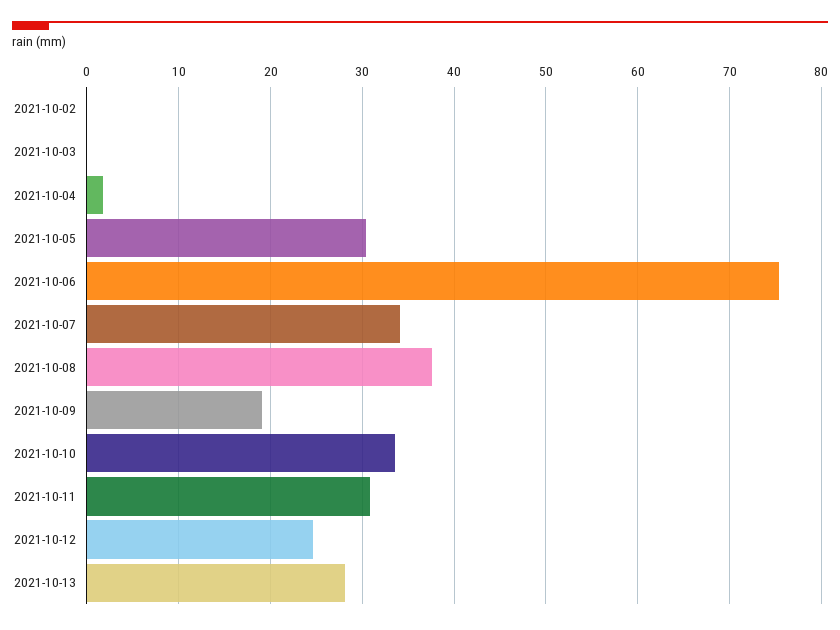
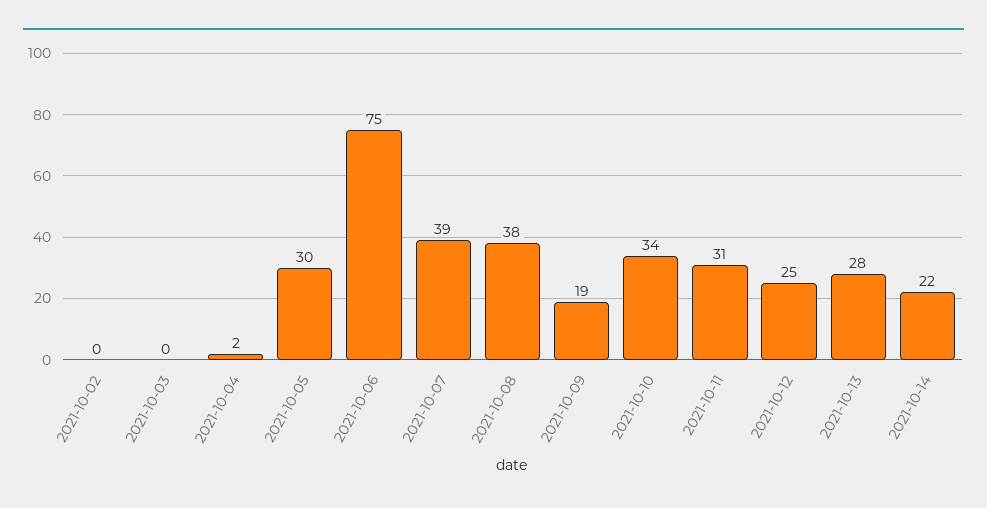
2021-10-07: 34 -> 39
2021-10-14: none -> 22

